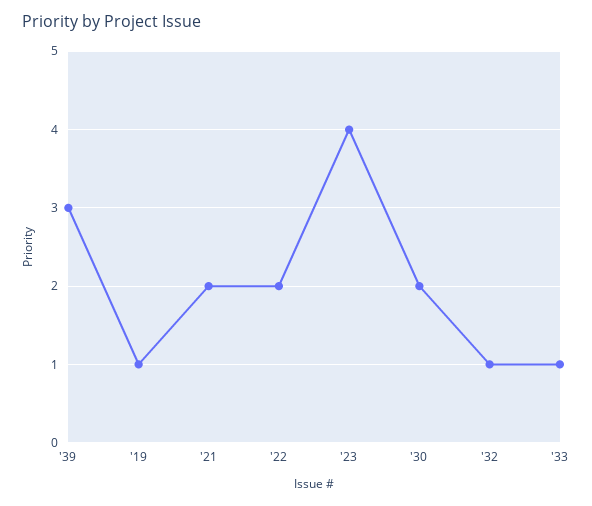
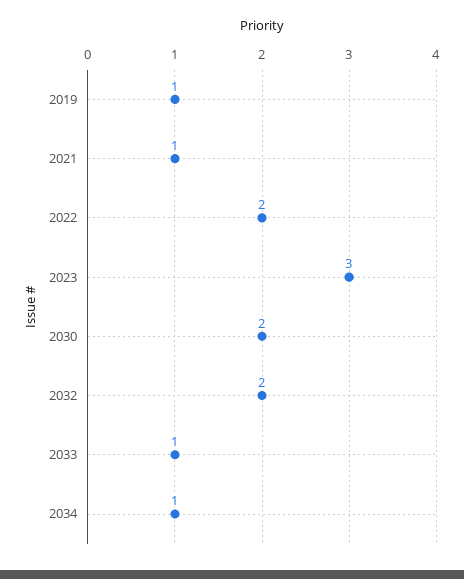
'39: 3 -> none
'21: 2 -> 1
'23: 4 -> 3
'32: 1 -> 2
2034: none -> 1

